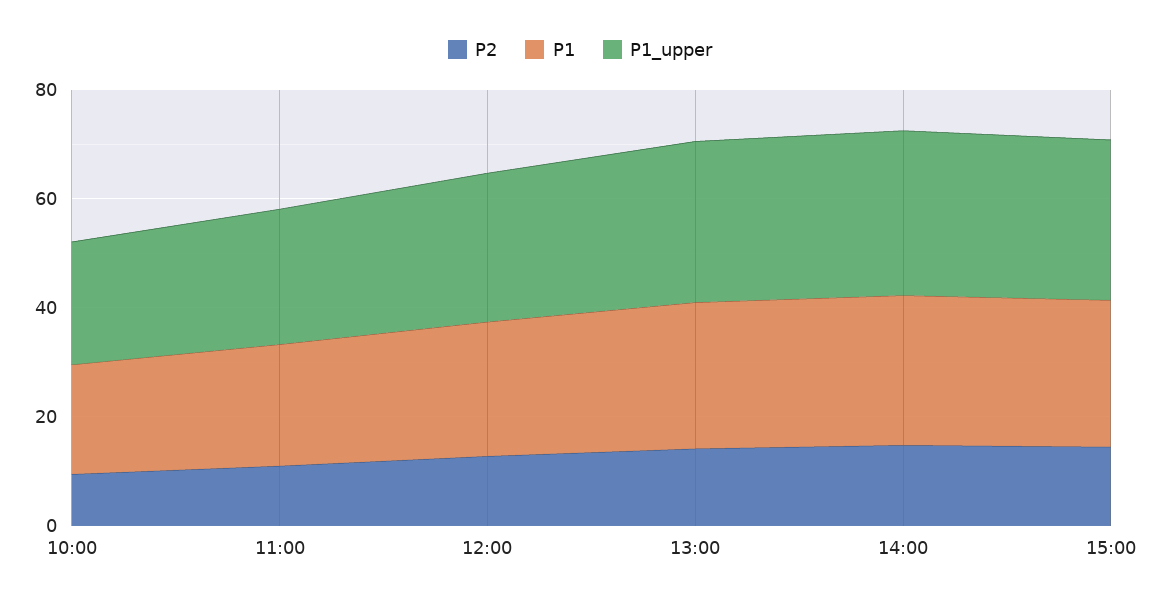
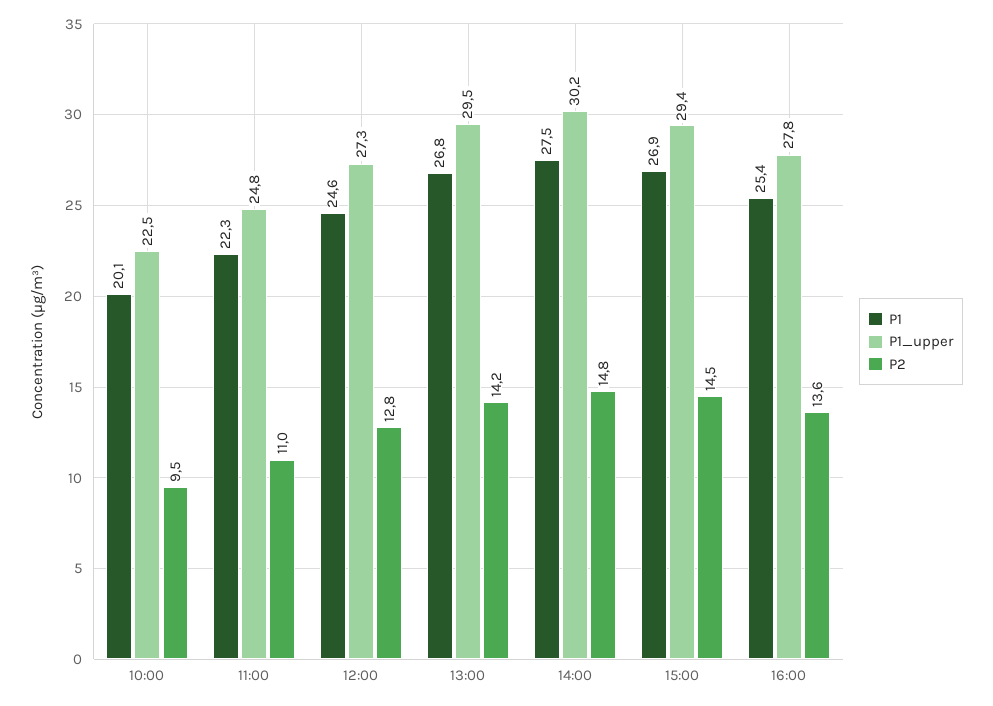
P1, 16:00: none -> 25.4
P1_upper, 16:00: none -> 27.8
P2, 16:00: none -> 13.6

